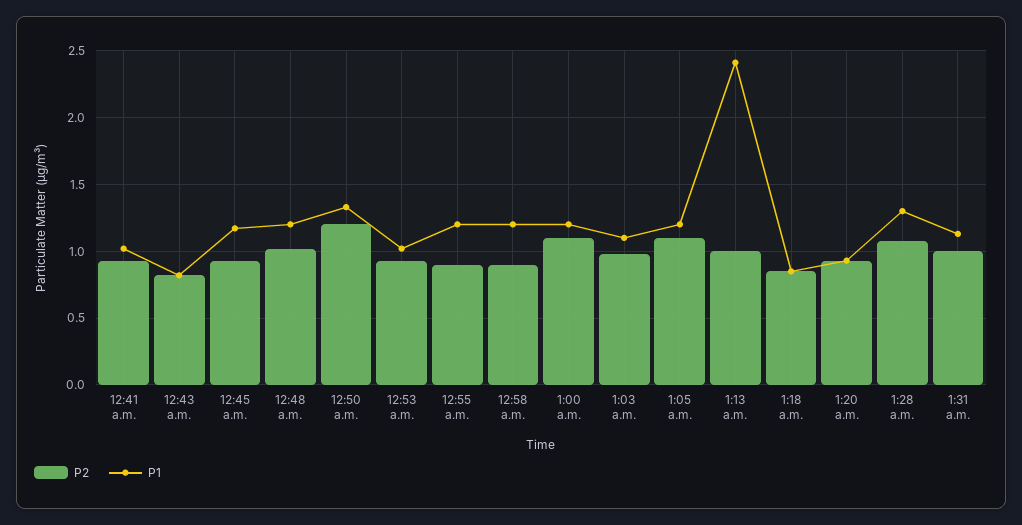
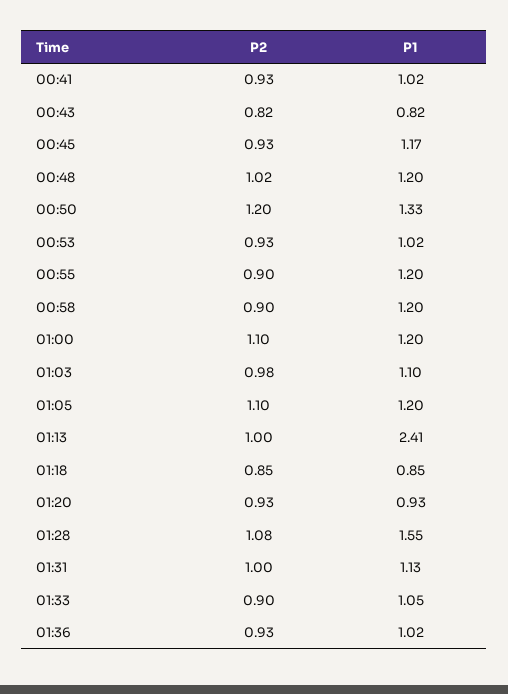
P1, 1:28 a.m.: 1.3 -> 1.55
P2, 01:33: none -> 0.9
P1, 01:33: none -> 1.05
P2, 01:36: none -> 0.93
P1, 01:36: none -> 1.02

